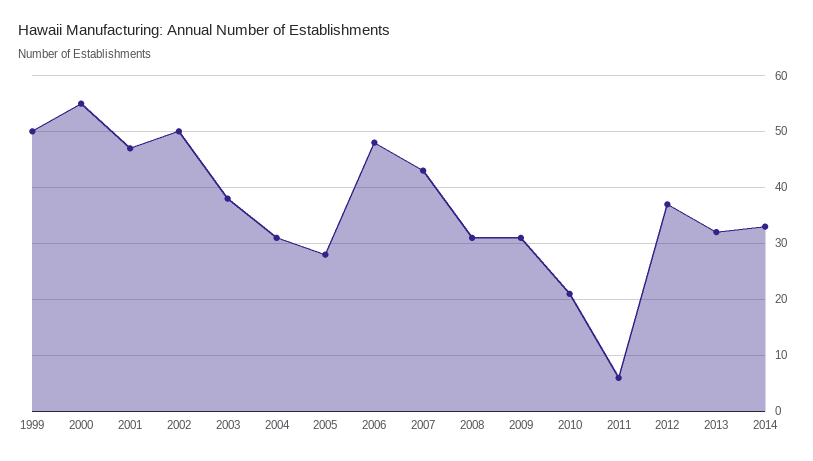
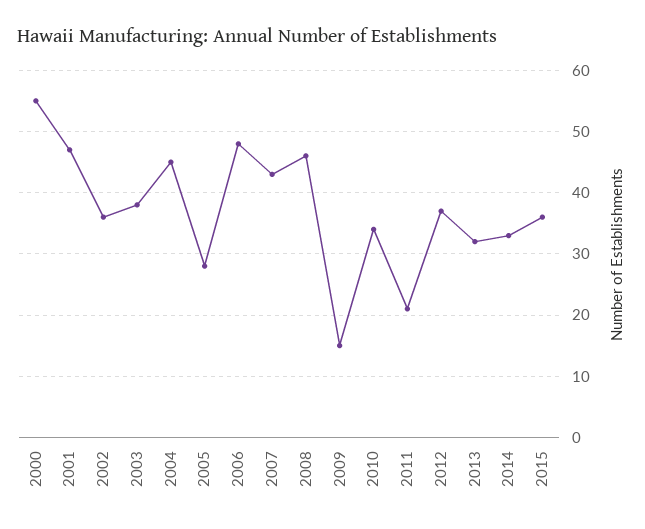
1999: 50 -> none
2002: 50 -> 36
2004: 30 -> 45
2008: 30 -> 46
2009: 30 -> 15
2010: 20 -> 34
2011: 5 -> 21
2015: none -> 36

